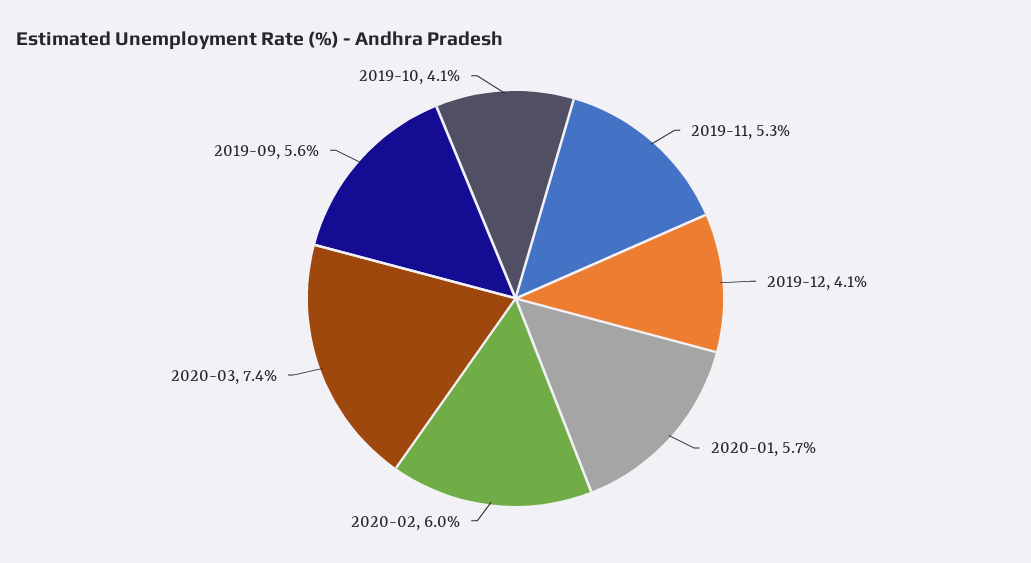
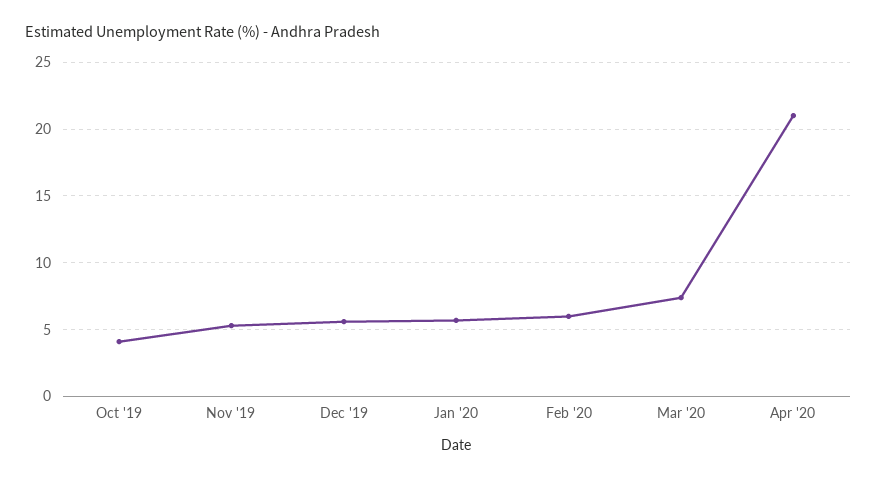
2019-12: 4.1 -> 5.5
2019-09: 5.6 -> none
Apr '20: none -> 21

